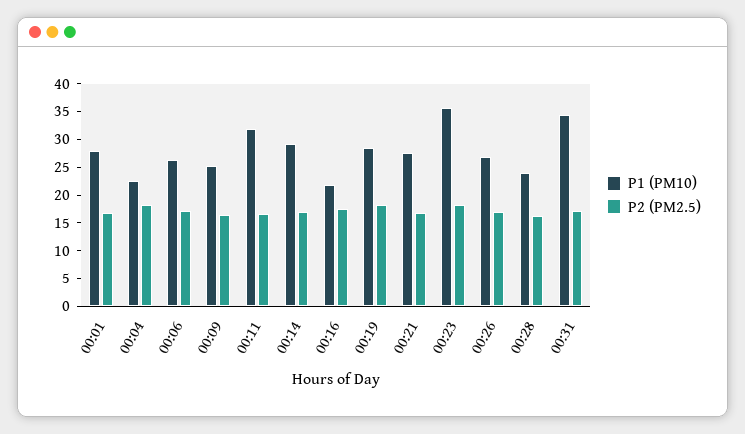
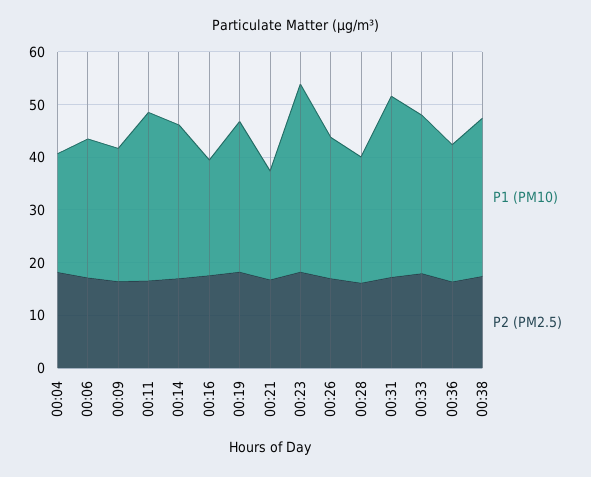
P1 (PM10), 00:01: 27.5 -> none
P2 (PM2.5), 00:01: 17.5 -> none
P1 (PM10), 00:21: 27.5 -> 20
P1 (PM10), 00:33: none -> 30
P2 (PM2.5), 00:33: none -> 18
P1 (PM10), 00:36: none -> 26
P2 (PM2.5), 00:36: none -> 16
P1 (PM10), 00:38: none -> 30
P2 (PM2.5), 00:38: none -> 18

